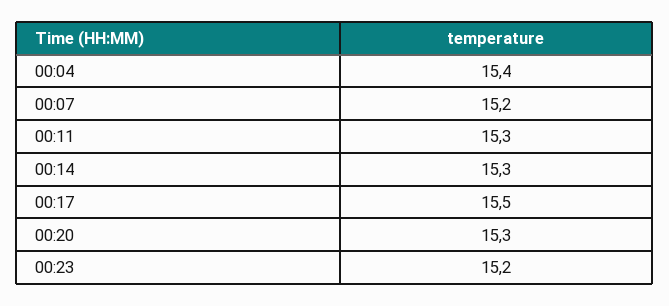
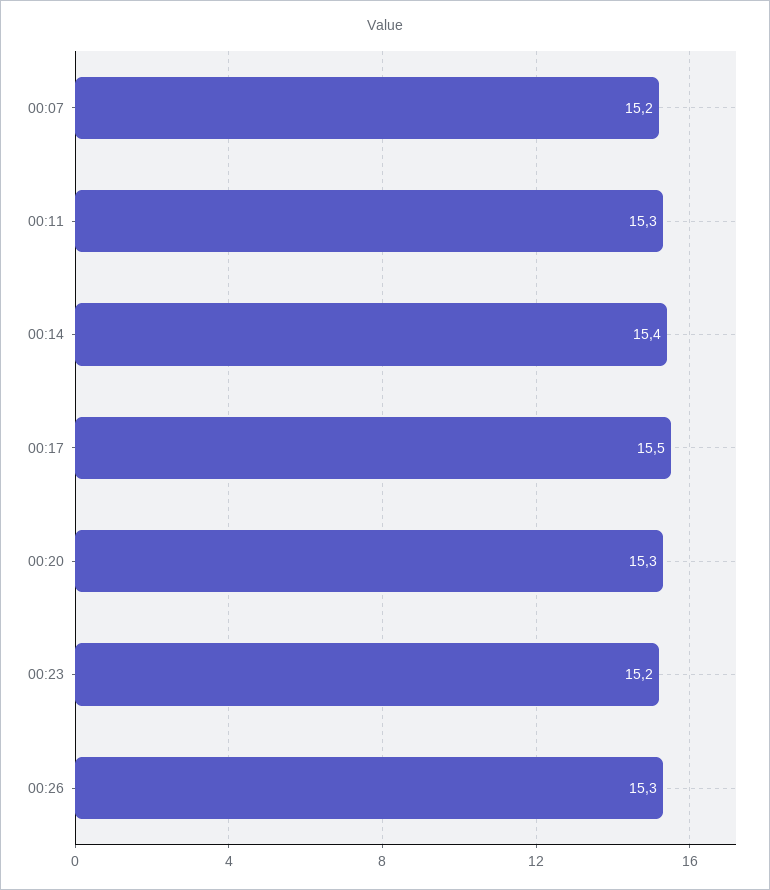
00:04: 15.4 -> none
00:14: 15.3 -> 15.4
00:26: none -> 15.3

